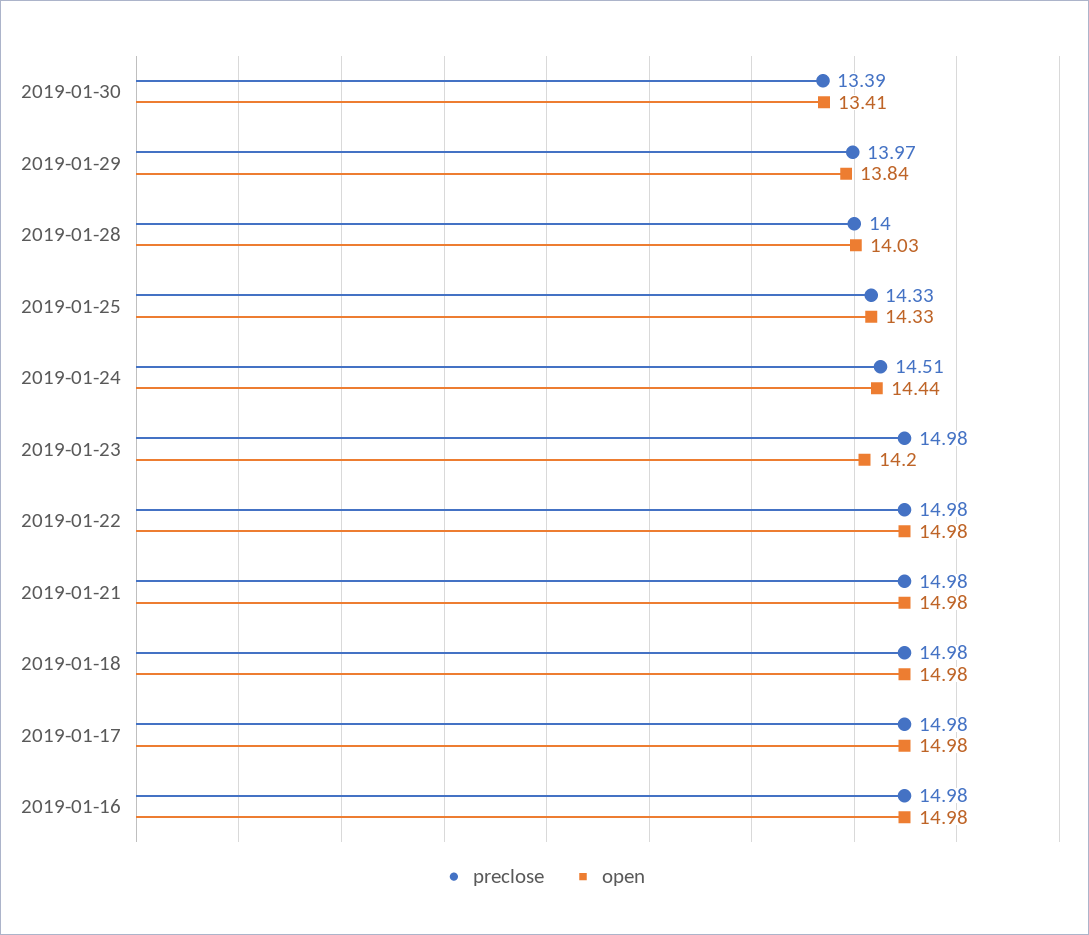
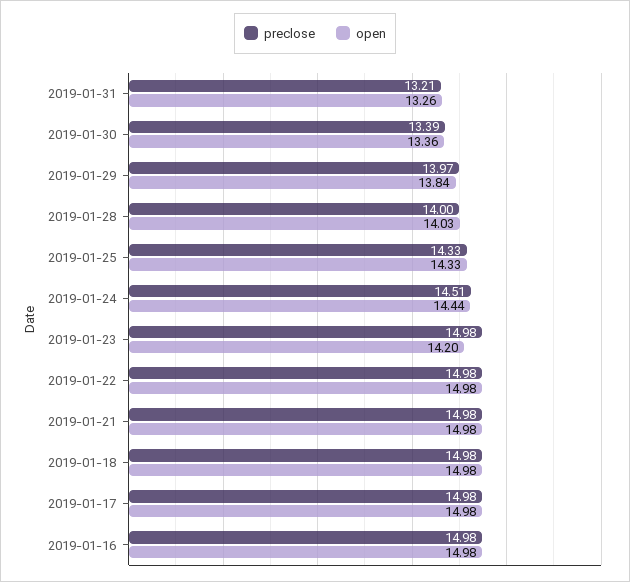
open, 2019-01-30: 13.41 -> 13.36
preclose, 2019-01-31: none -> 13.21
open, 2019-01-31: none -> 13.26

